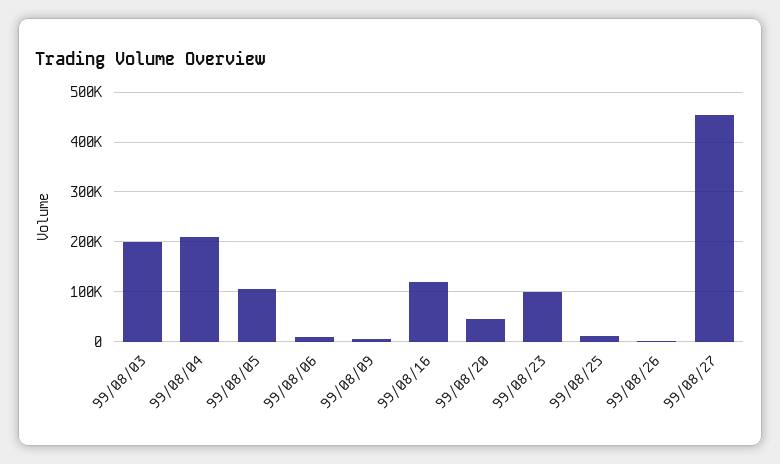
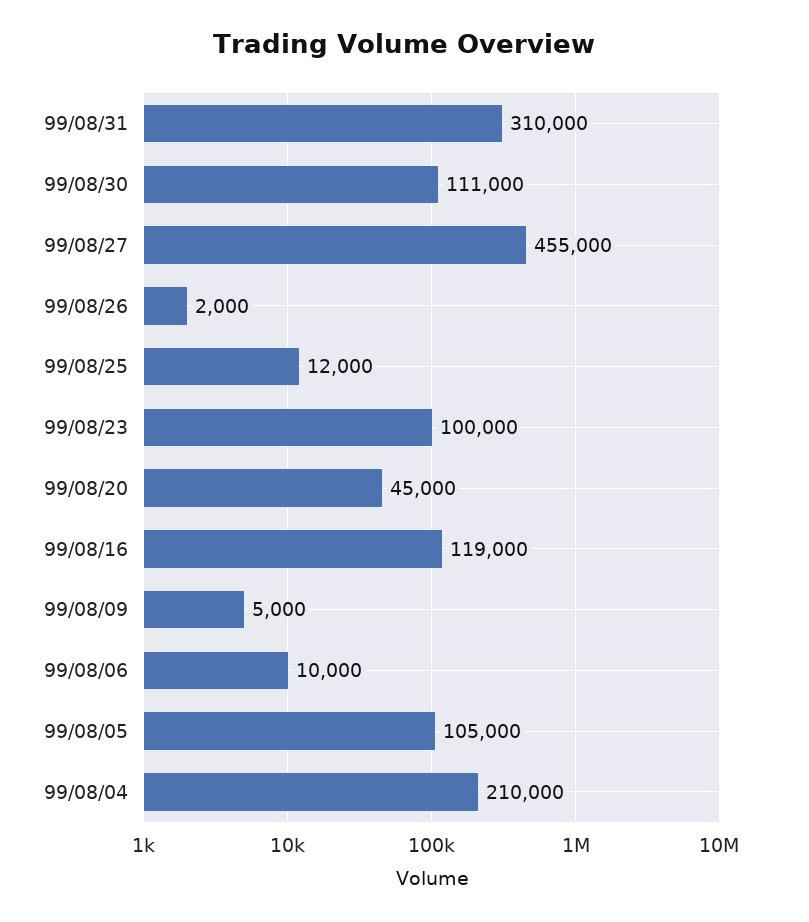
99/08/03: 200000 -> none
99/08/31: none -> 310000
99/08/30: none -> 111000

